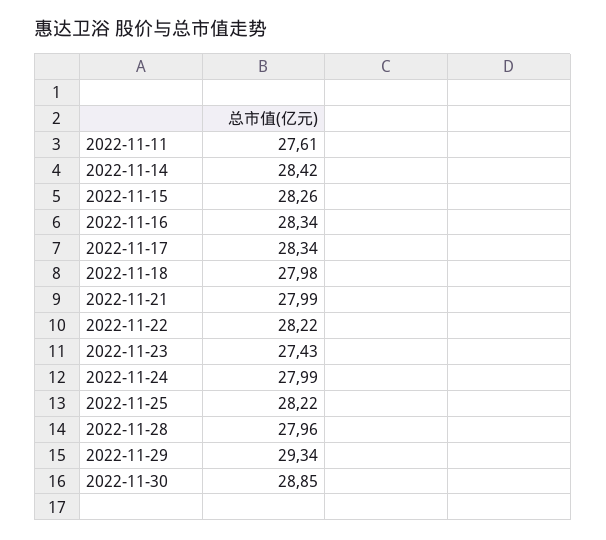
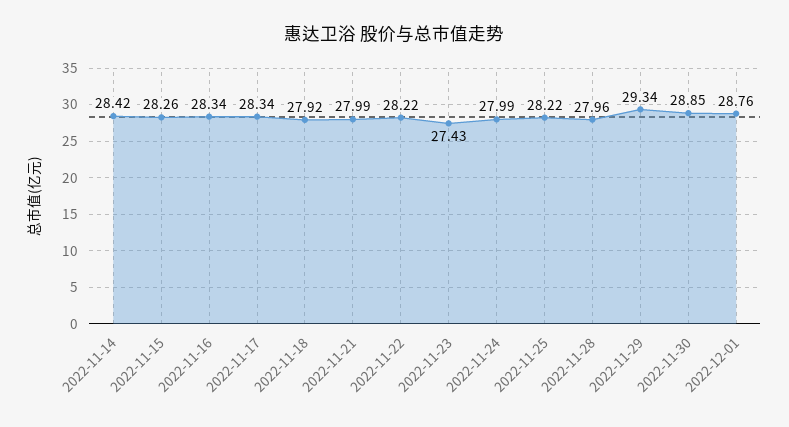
2022-11-11: 27.61 -> none
2022-11-18: 27.98 -> 27.92
2022-12-01: none -> 28.76

